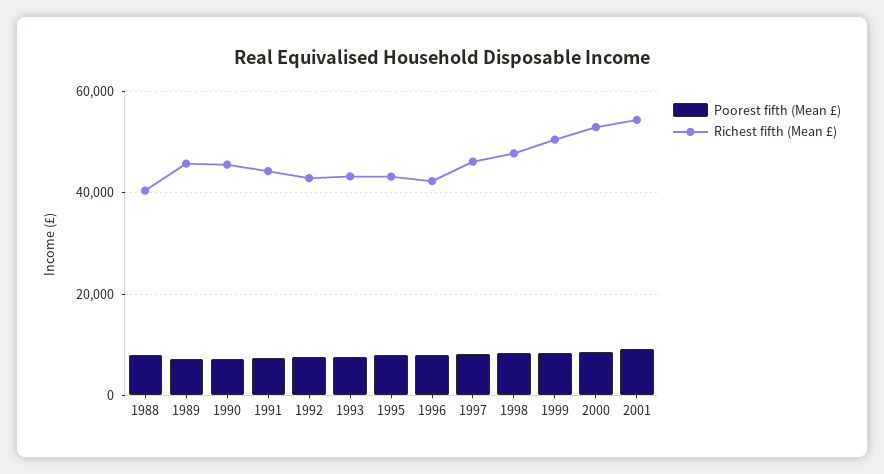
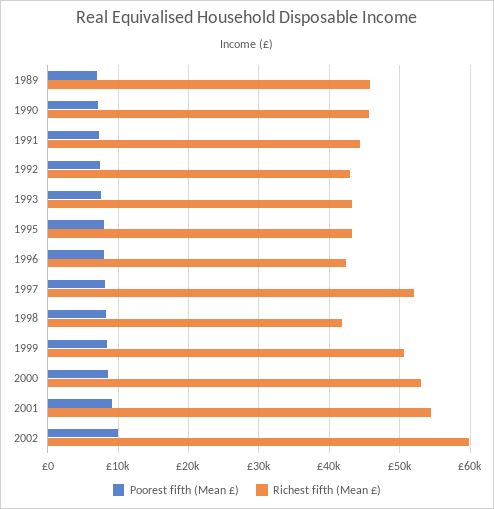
Poorest fifth (Mean £), 1988: 8000 -> none
Richest fifth (Mean £), 1988: 40000 -> none
Richest fifth (Mean £), 1997: 46000 -> 52000
Richest fifth (Mean £), 1998: 48000 -> 42000
Poorest fifth (Mean £), 2002: none -> 10000
Richest fifth (Mean £), 2002: none -> 60000

